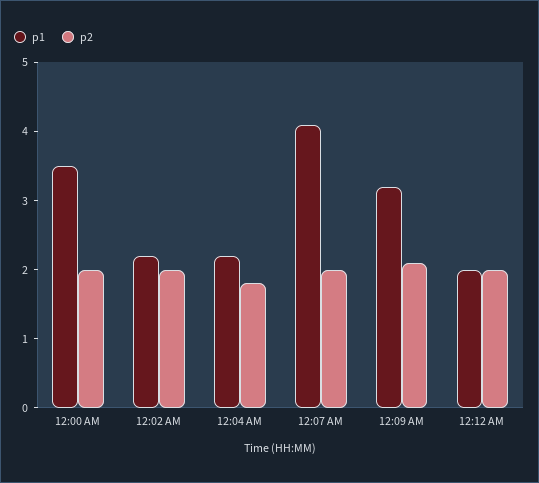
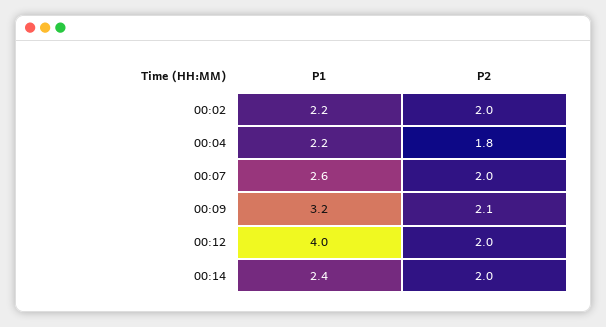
p1, 12:00 AM: 3.5 -> none
p2, 12:00 AM: 2 -> none
p1, 12:07 AM: 4 -> 2.6
p1, 12:12 AM: 2 -> 4
p1, 00:14: none -> 2.4
p2, 00:14: none -> 2

